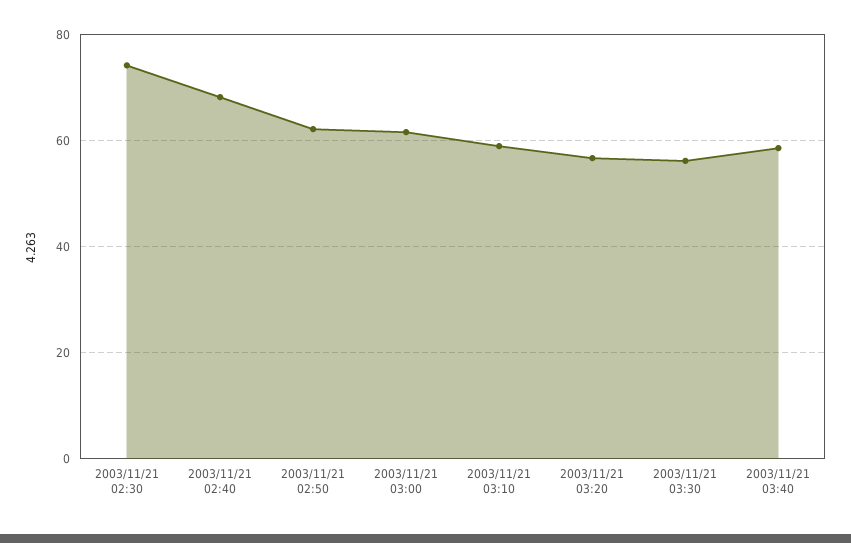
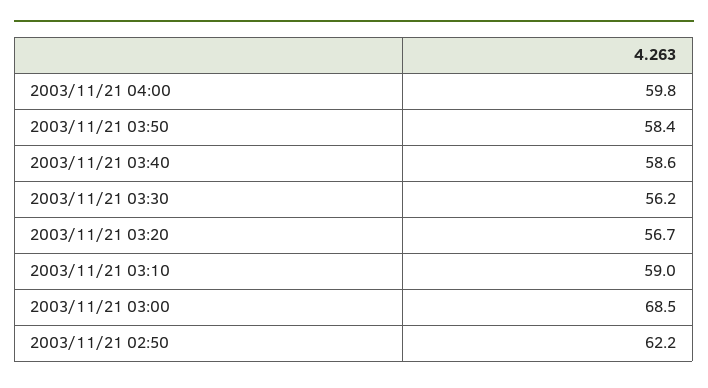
2003/11/21 02:30: 74 -> none
2003/11/21 02:40: 68 -> none
2003/11/21 03:00: 62 -> 68.5
2003/11/21 04:00: none -> 59.8
2003/11/21 03:50: none -> 58.4

